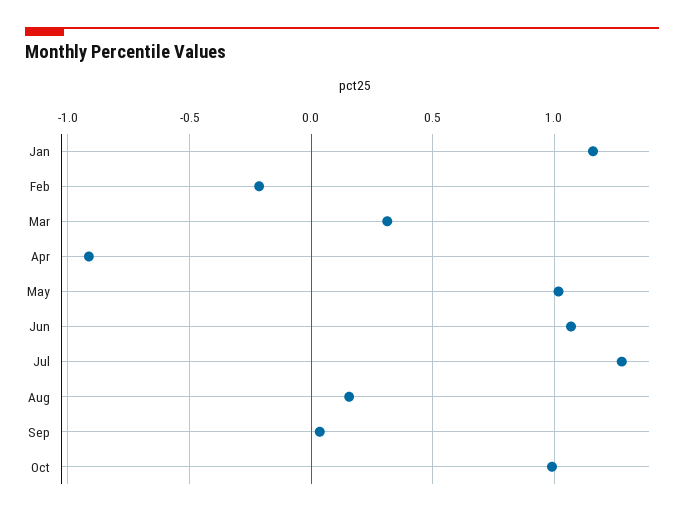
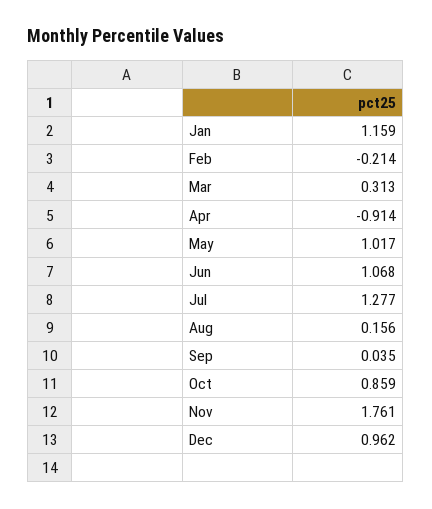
Oct: 1 -> 0.859
Nov: none -> 1.761
Dec: none -> 0.962

